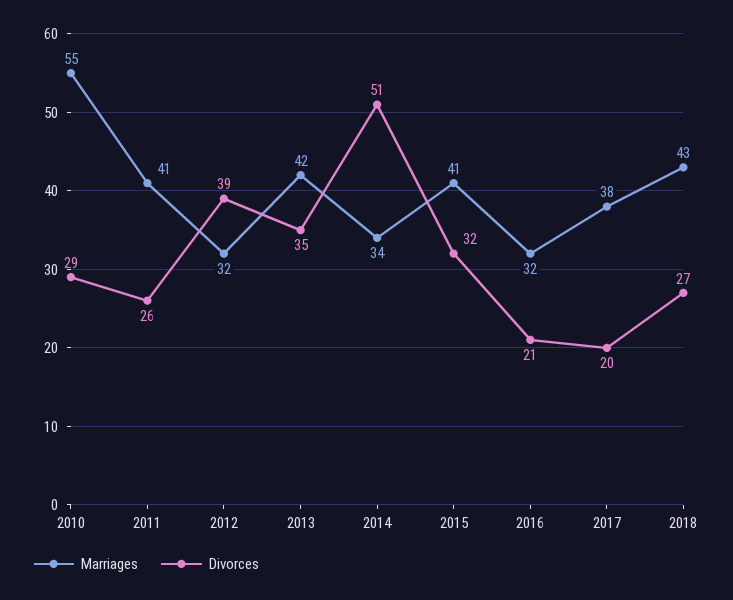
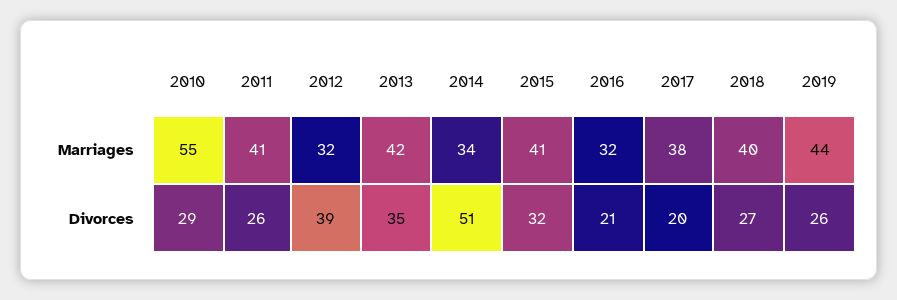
Marriages, 2018: 43 -> 40
Marriages, 2019: none -> 44
Divorces, 2019: none -> 26

